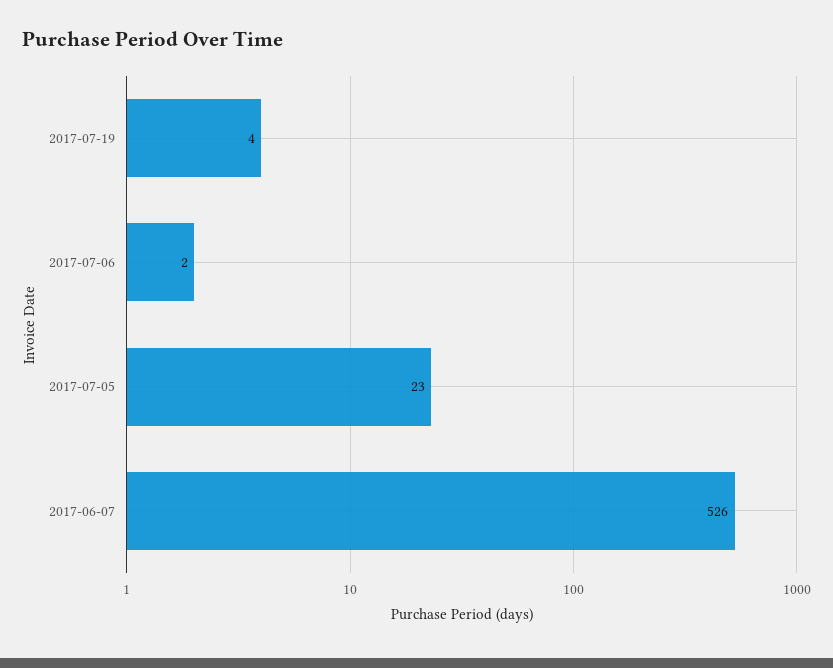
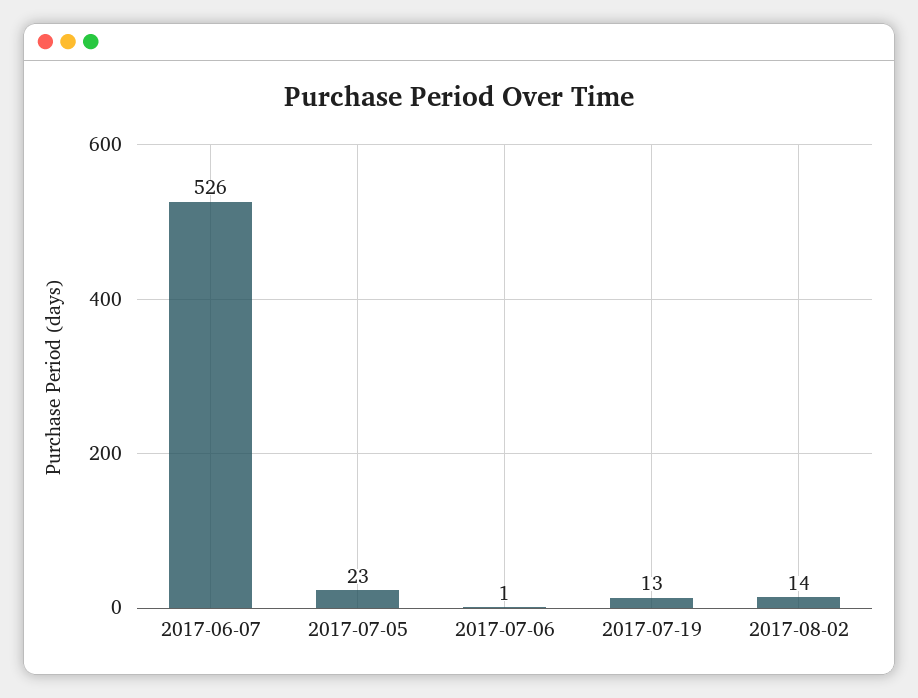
2017-07-19: 4 -> 13
2017-07-06: 2 -> 1
2017-08-02: none -> 14

